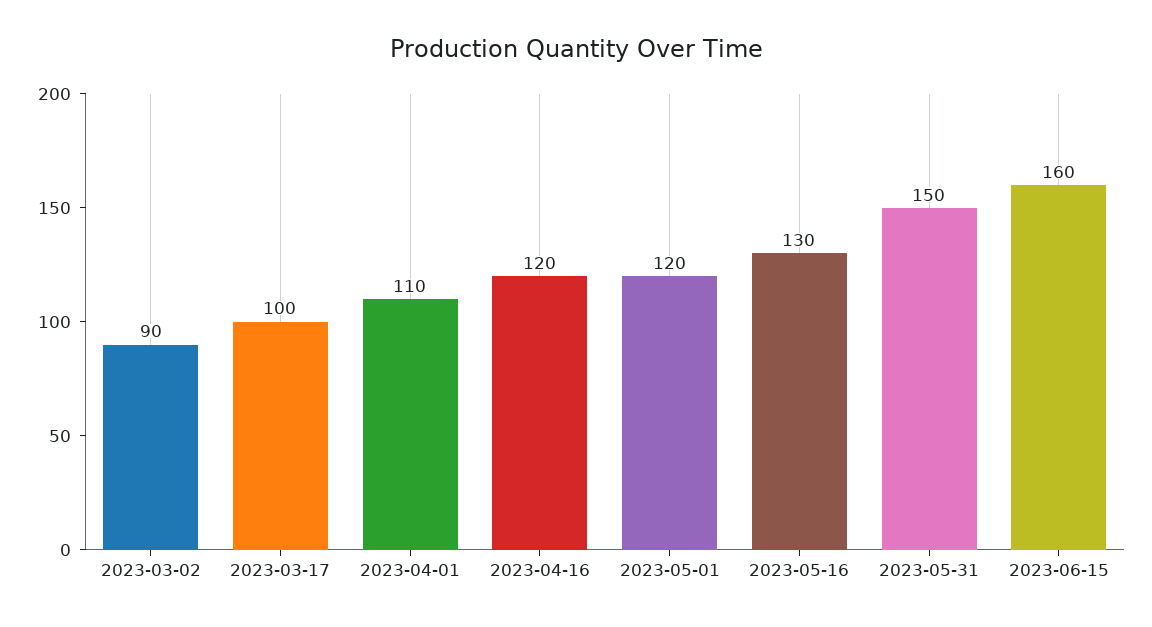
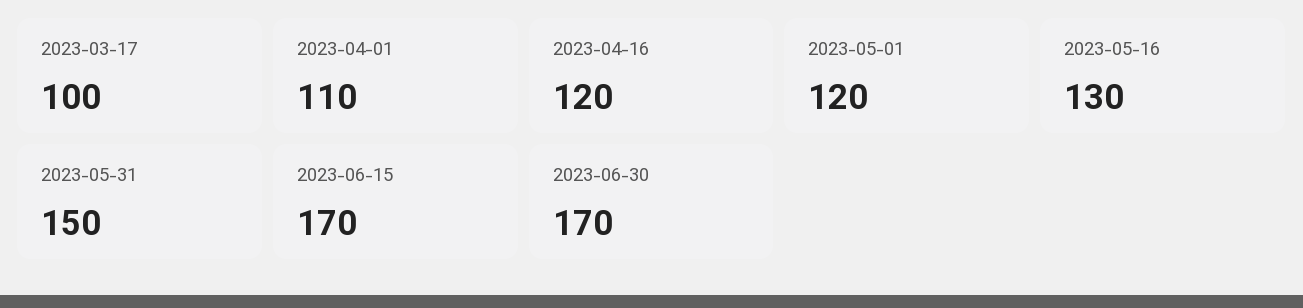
2023-03-02: 90 -> none
2023-06-15: 160 -> 170
2023-06-30: none -> 170

